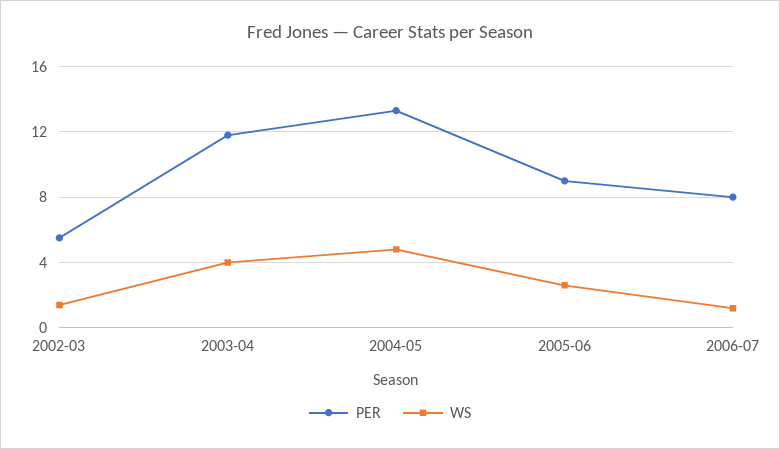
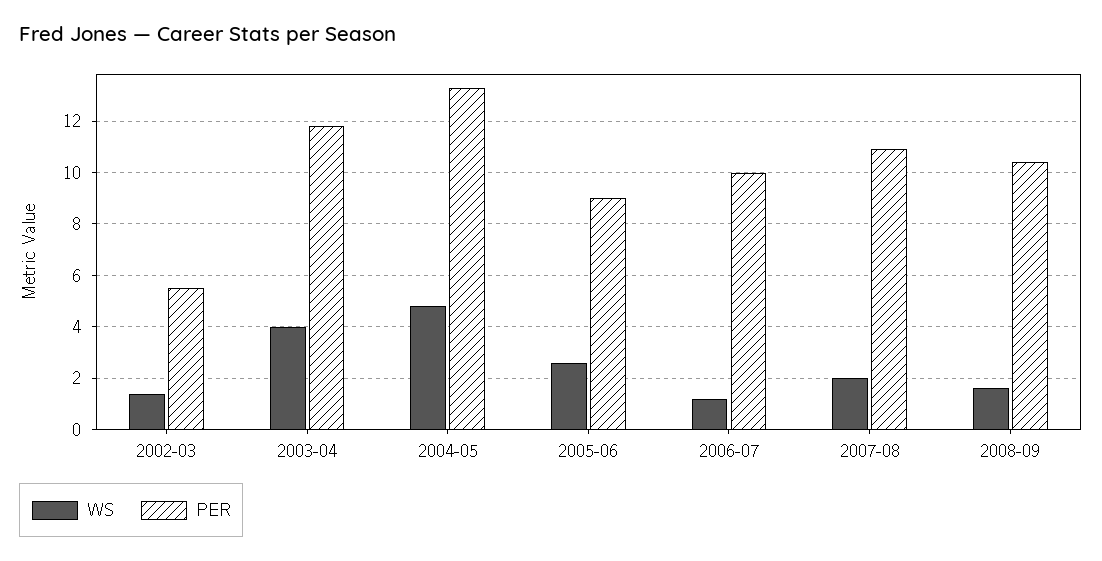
PER, 2006-07: 8 -> 10
WS, 2007-08: none -> 2
PER, 2007-08: none -> 11
WS, 2008-09: none -> 1.5
PER, 2008-09: none -> 10.5

